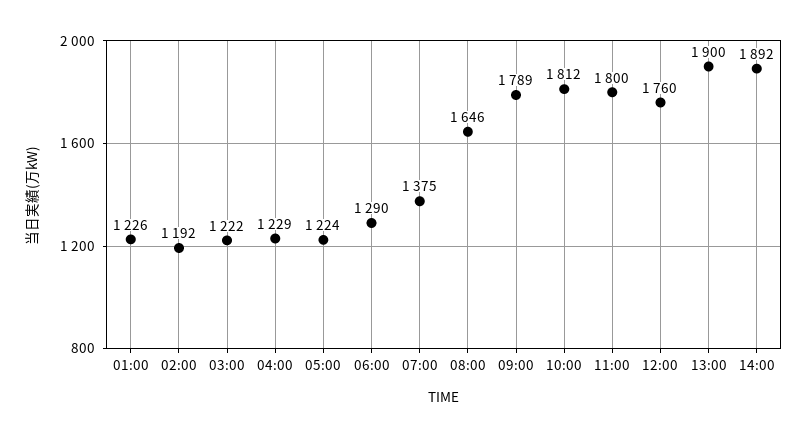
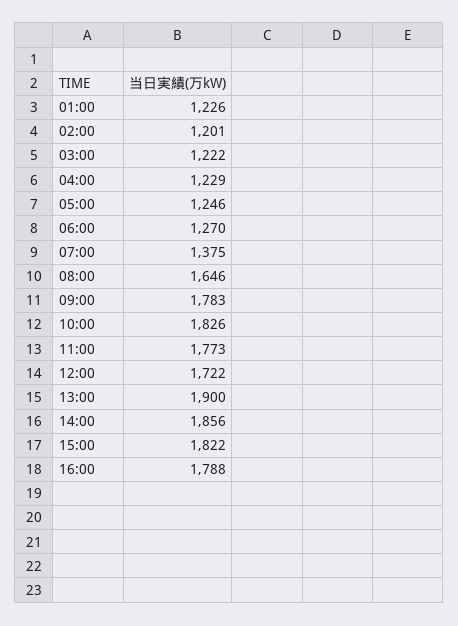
02:00: 1192 -> 1201
05:00: 1224 -> 1246
06:00: 1290 -> 1270
09:00: 1789 -> 1783
10:00: 1812 -> 1826
11:00: 1800 -> 1773
12:00: 1760 -> 1722
14:00: 1892 -> 1856
15:00: none -> 1822
16:00: none -> 1788

